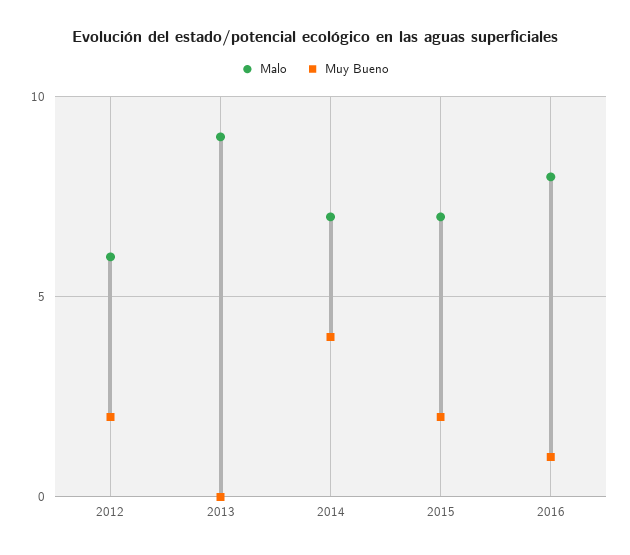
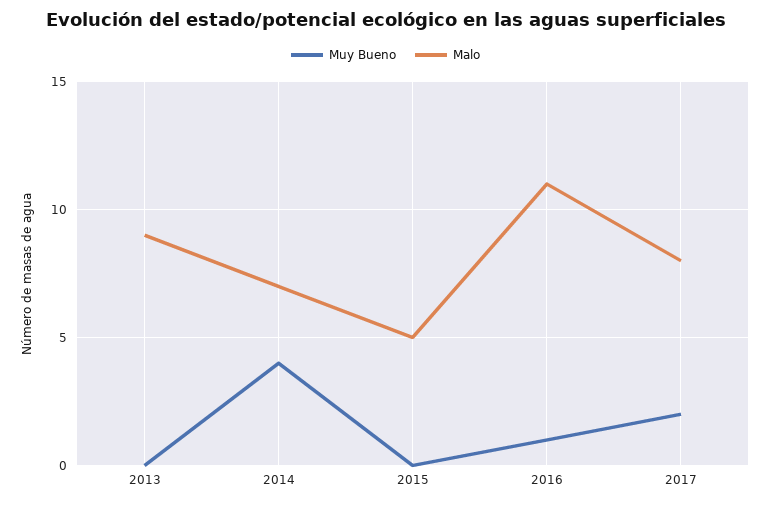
Malo, 2012: 6 -> none
Muy Bueno, 2012: 2 -> none
Malo, 2015: 7 -> 5
Muy Bueno, 2015: 2 -> 0
Malo, 2016: 8 -> 11
Muy Bueno, 2017: none -> 2
Malo, 2017: none -> 8

